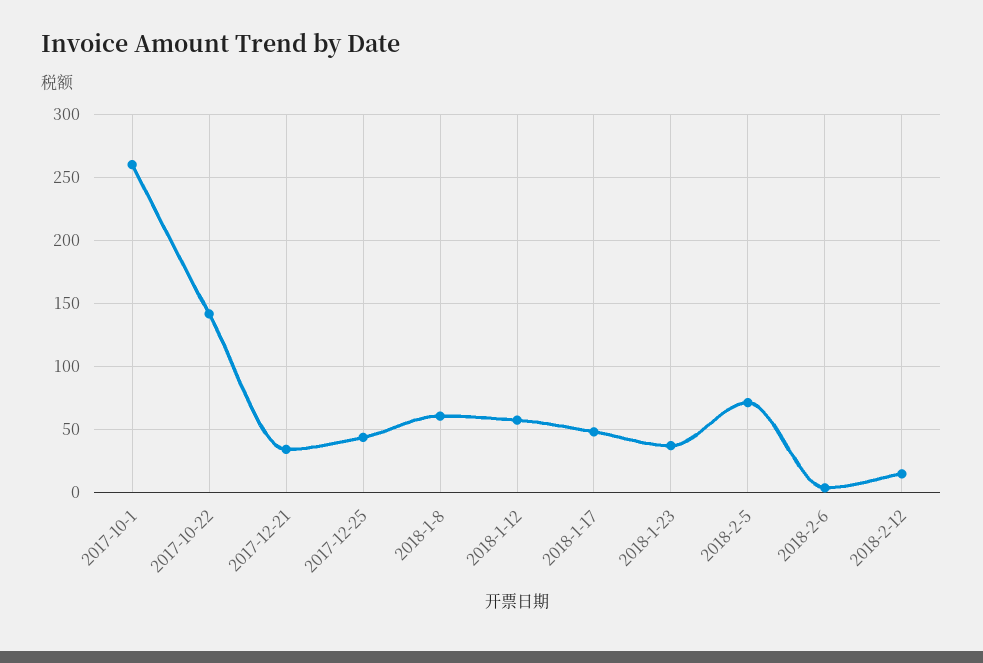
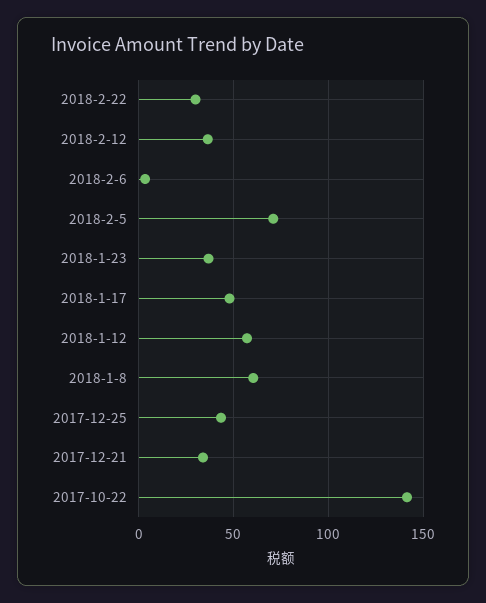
2017-10-1: 260 -> none
2018-2-12: 15 -> 35
2018-2-22: none -> 30

